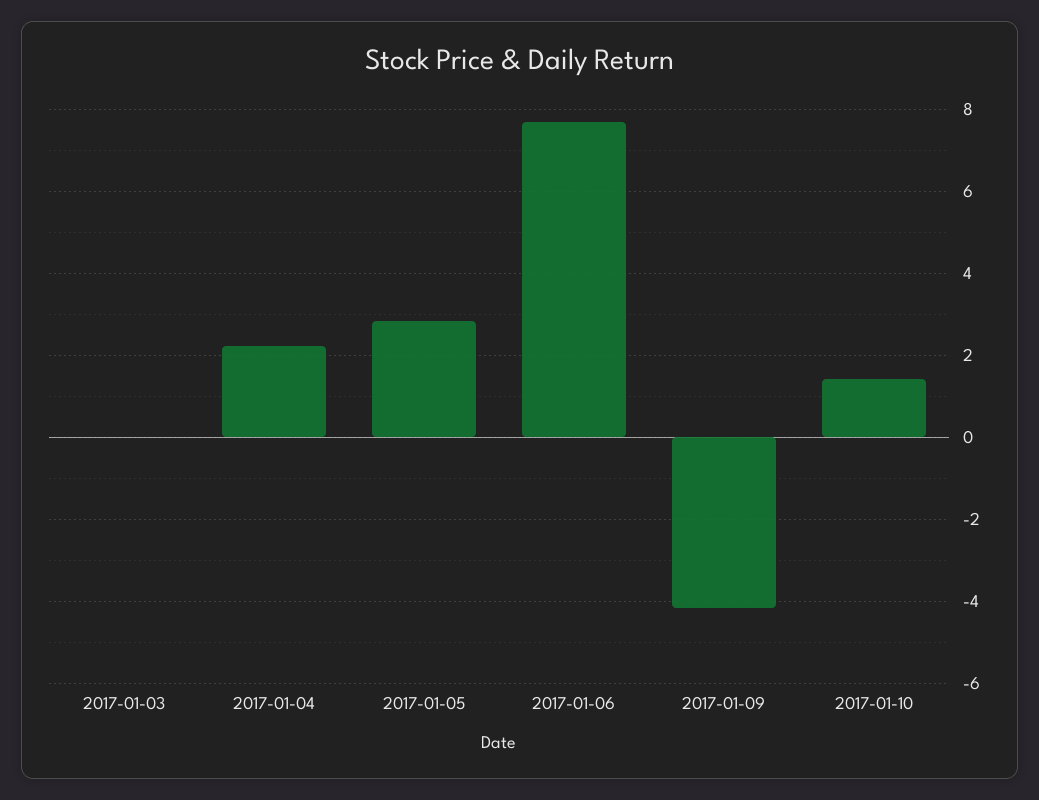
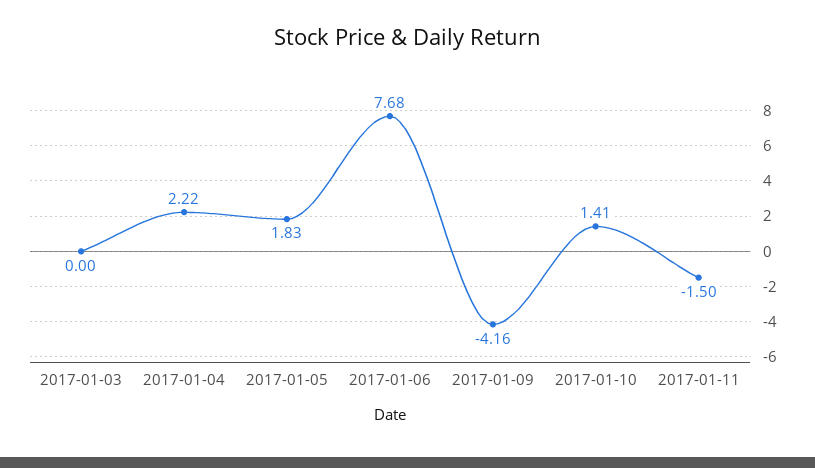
2017-01-05: 2.8 -> 1.83
2017-01-11: none -> -1.5

